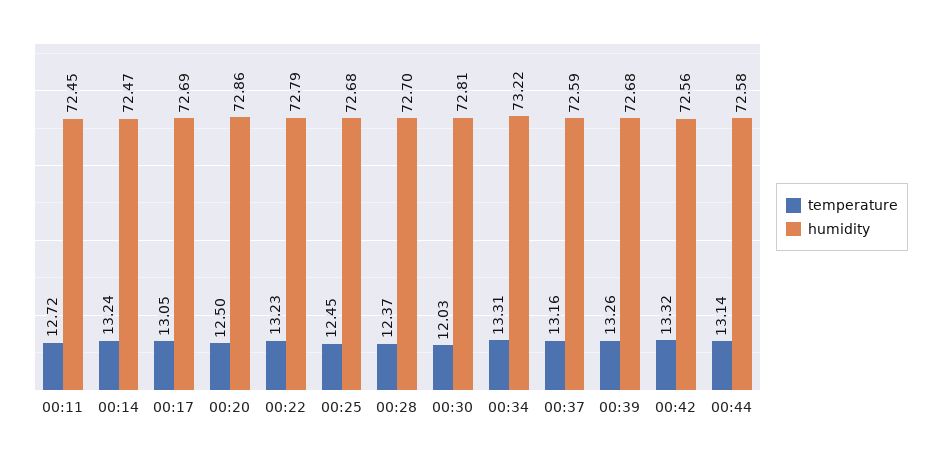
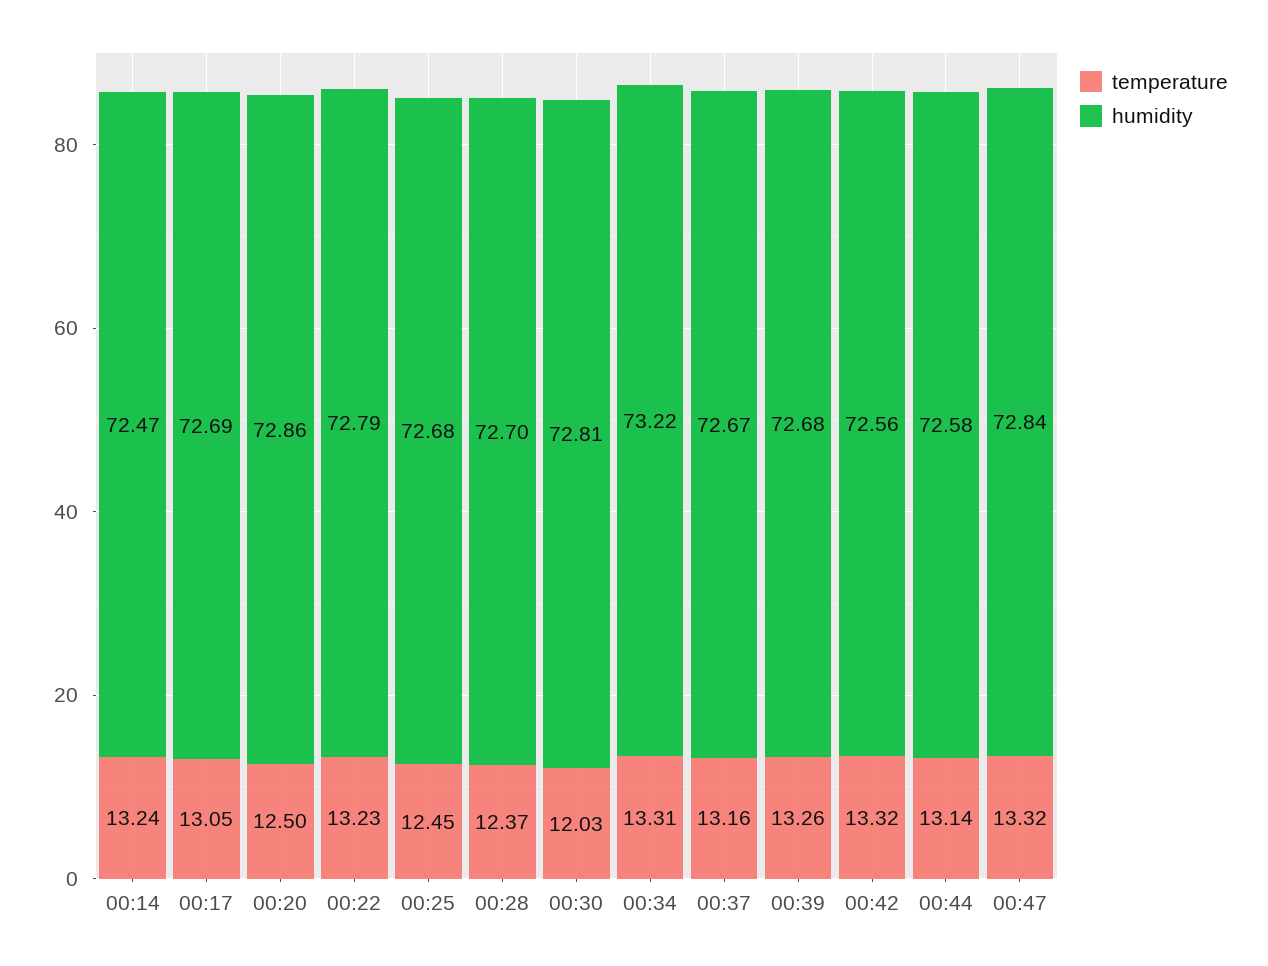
temperature, 00:11: 12.72 -> none
humidity, 00:11: 72.45 -> none
humidity, 00:37: 72.59 -> 72.67
temperature, 00:47: none -> 13.32
humidity, 00:47: none -> 72.84

